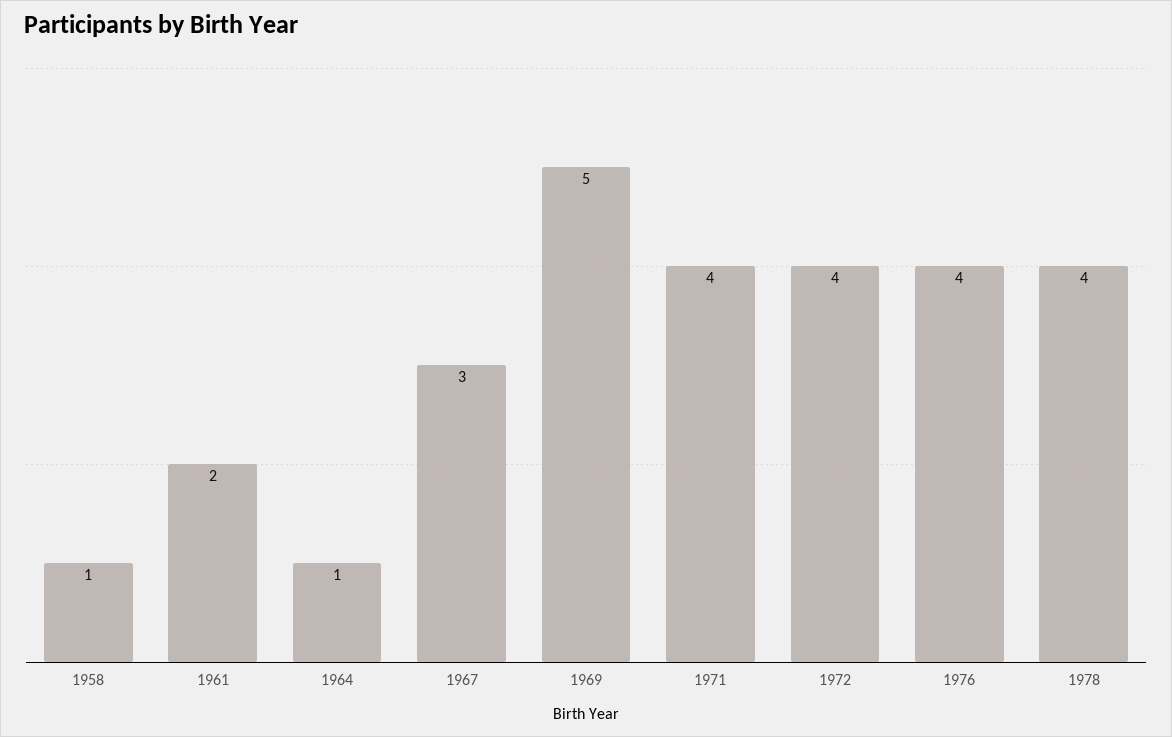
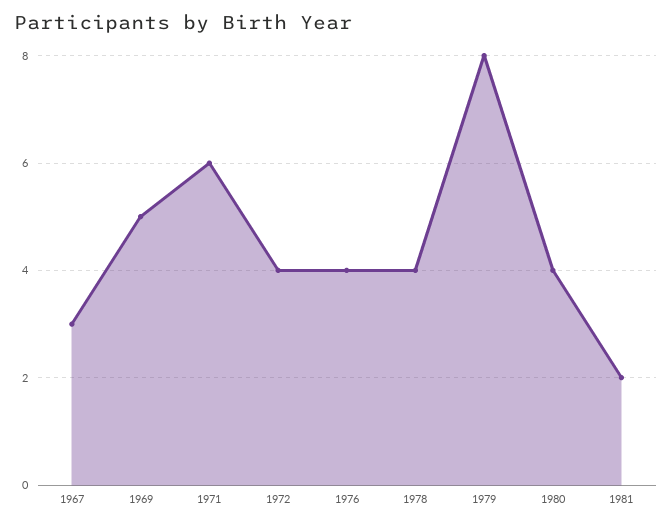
1958: 1 -> none
1961: 2 -> none
1964: 1 -> none
1971: 4 -> 6
1979: none -> 8
1980: none -> 4
1981: none -> 2

